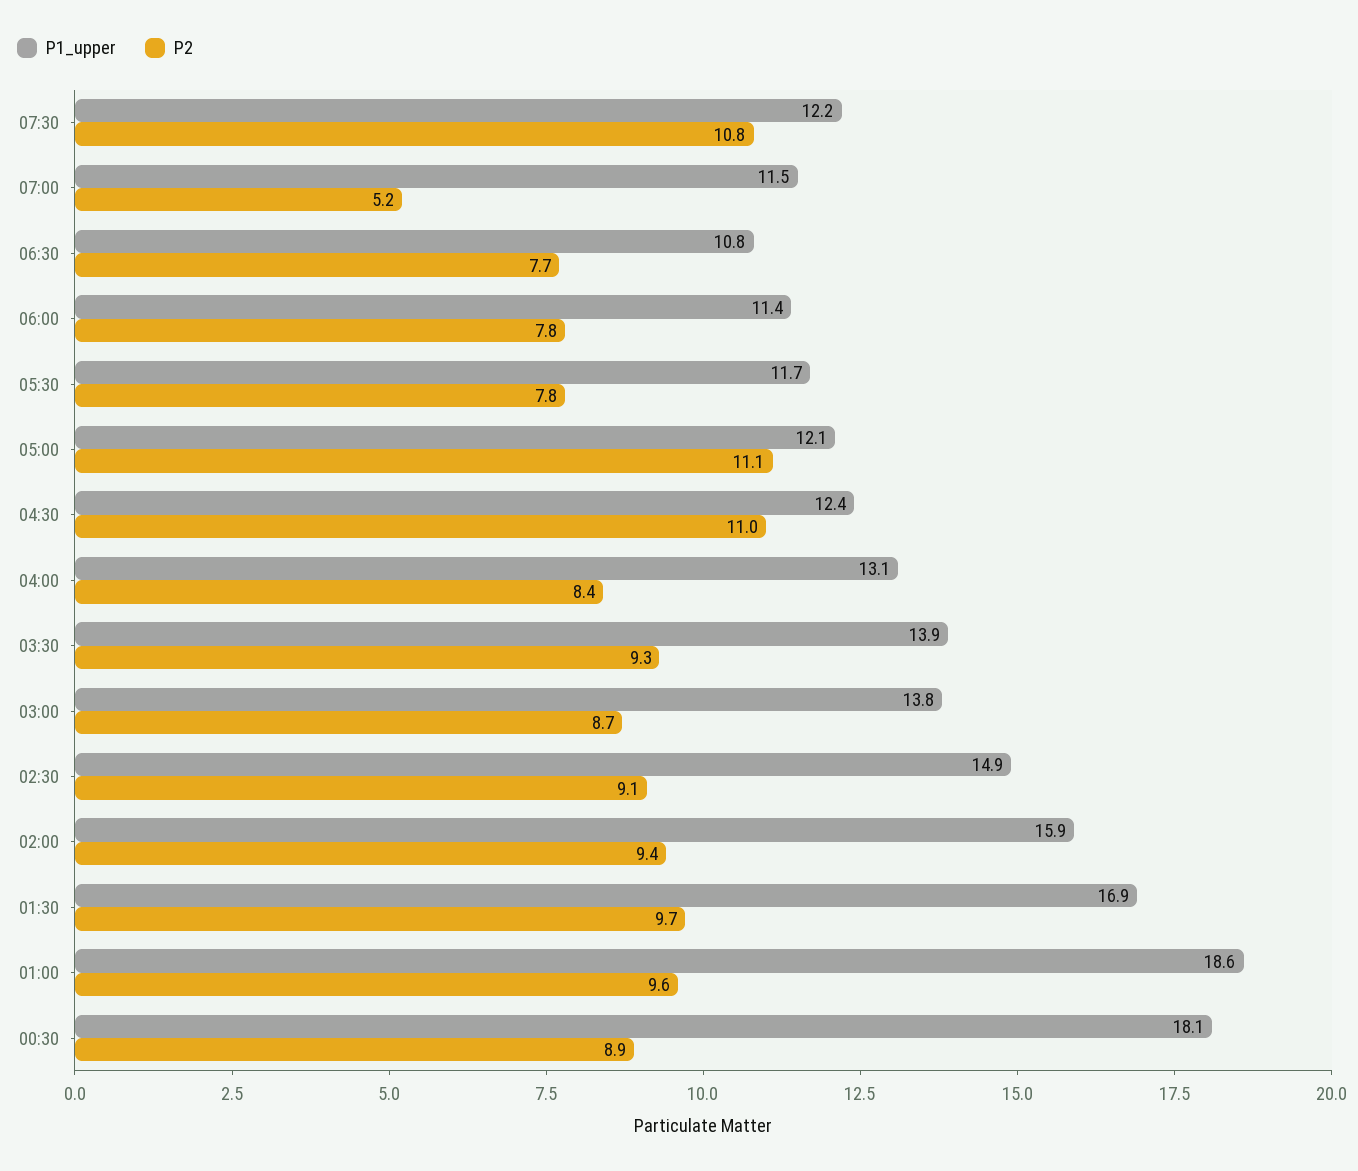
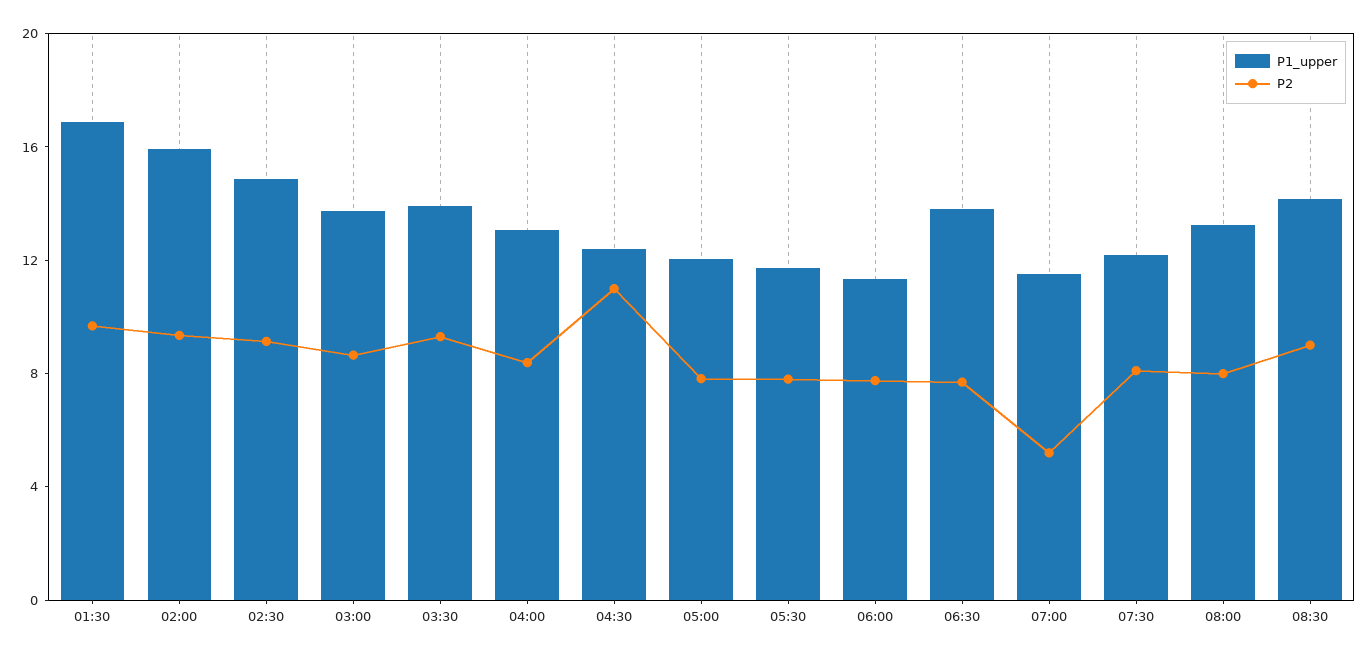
P2, 07:30: 10.8 -> 8
P1_upper, 06:30: 10.8 -> 14
P2, 05:00: 11.1 -> 8
P1_upper, 01:00: 18.6 -> none
P2, 01:00: 9.6 -> none
P1_upper, 00:30: 18.1 -> none
P2, 00:30: 8.9 -> none
P1_upper, 08:00: none -> 13
P2, 08:00: none -> 8
P1_upper, 08:30: none -> 14
P2, 08:30: none -> 9

